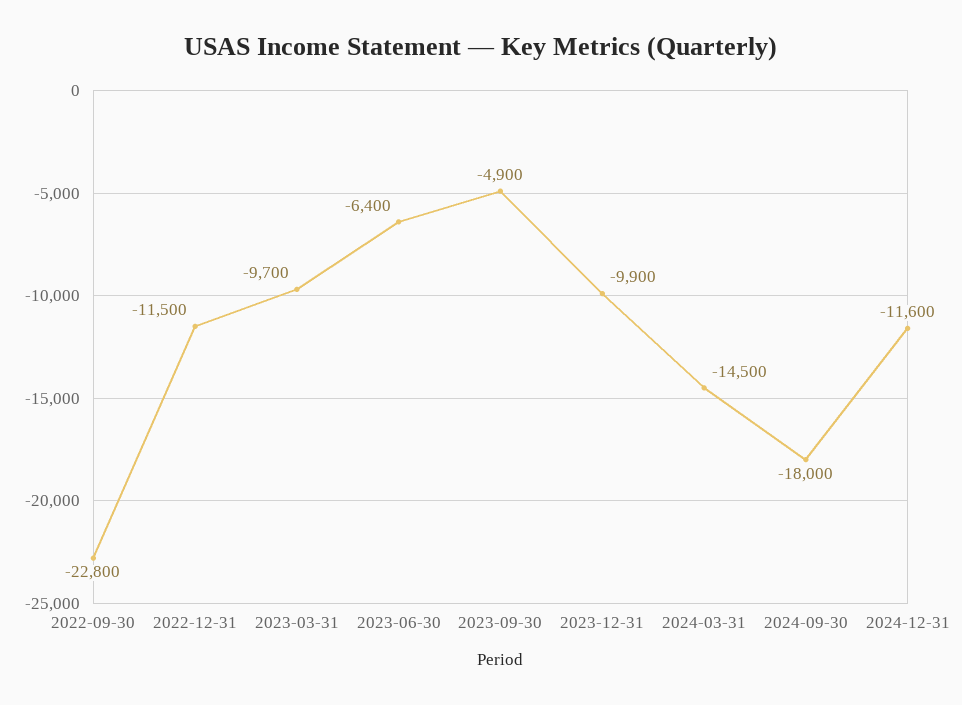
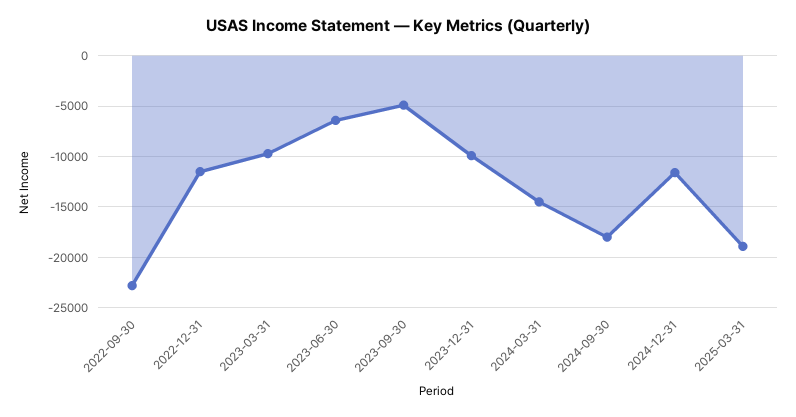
2025-03-31: none -> -19000

